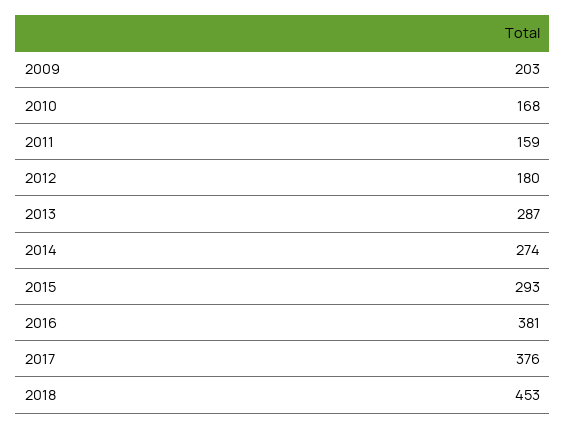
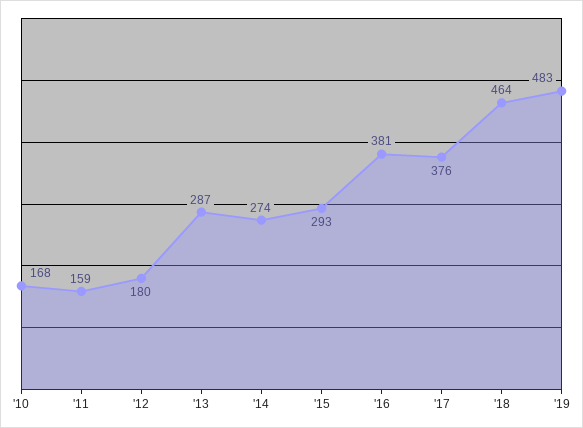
2009: 203 -> none
2018: 453 -> 464
'19: none -> 483

